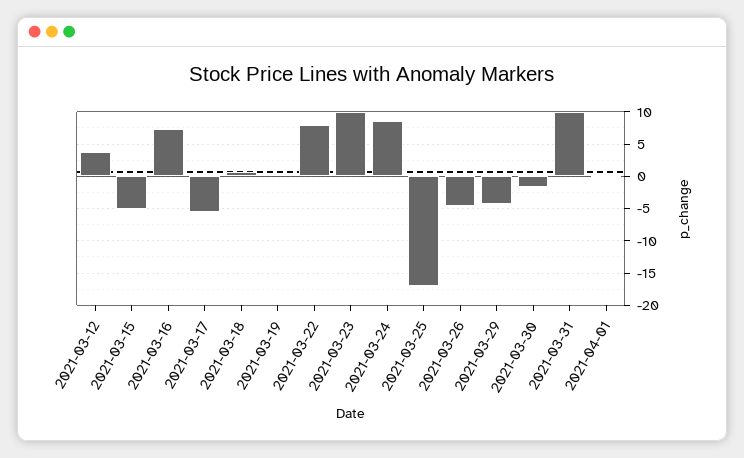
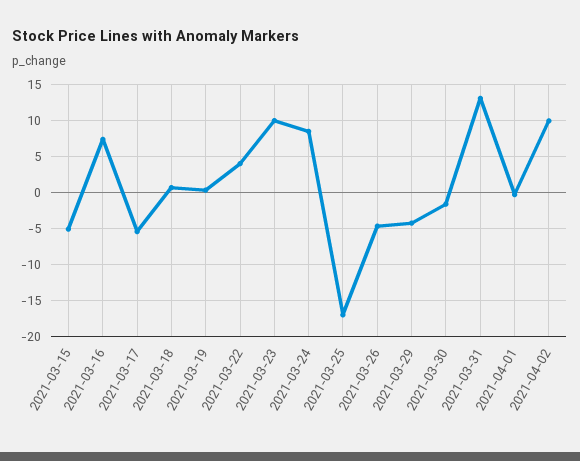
2021-03-12: 4 -> none
2021-03-22: 8 -> 4
2021-03-31: 10 -> 13
2021-04-02: none -> 10

